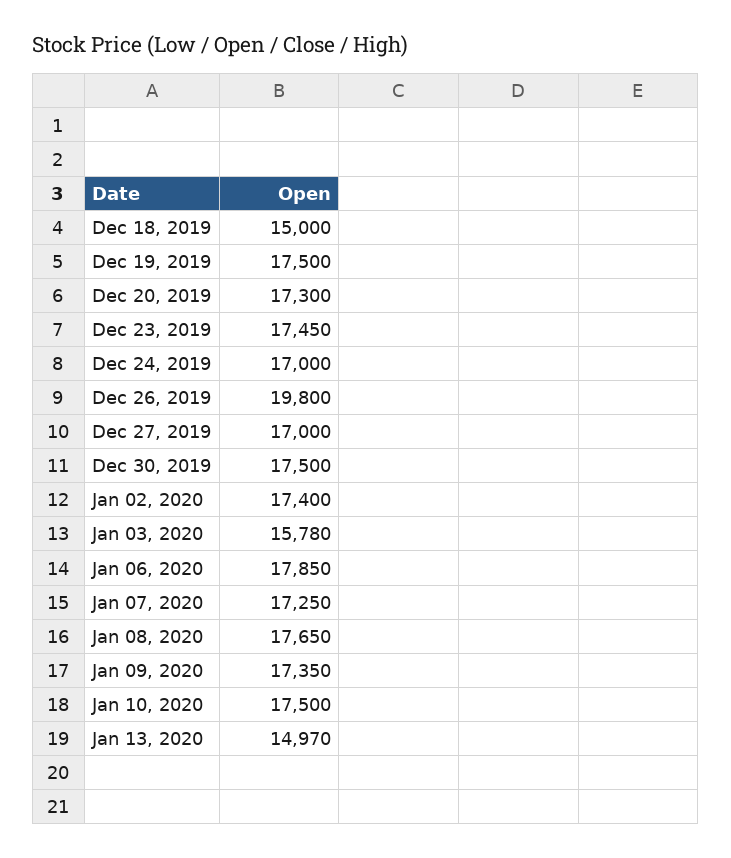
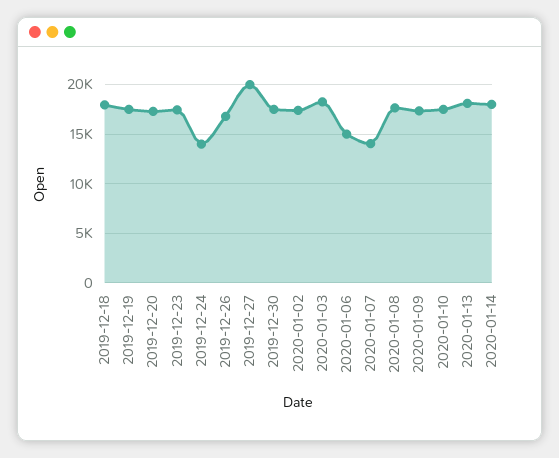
Dec 18, 2019: 15000 -> 18000
Dec 24, 2019: 17000 -> 14000
Dec 26, 2019: 19800 -> 17000
Dec 27, 2019: 17000 -> 20000
Jan 03, 2020: 15780 -> 18000
Jan 06, 2020: 17850 -> 15000
Jan 07, 2020: 17250 -> 14000
Jan 13, 2020: 14970 -> 18000
2020-01-14: none -> 18000

